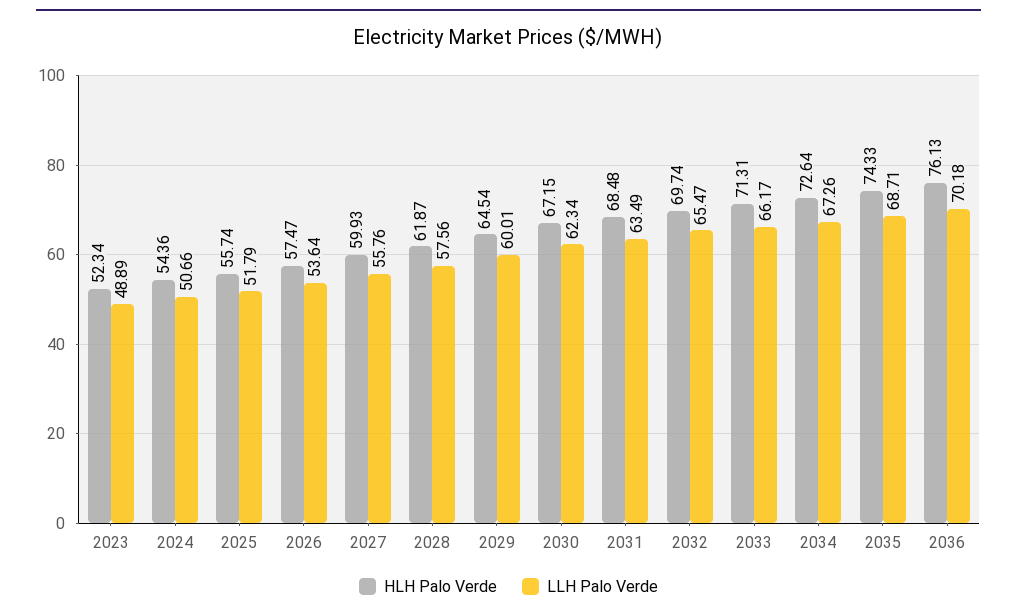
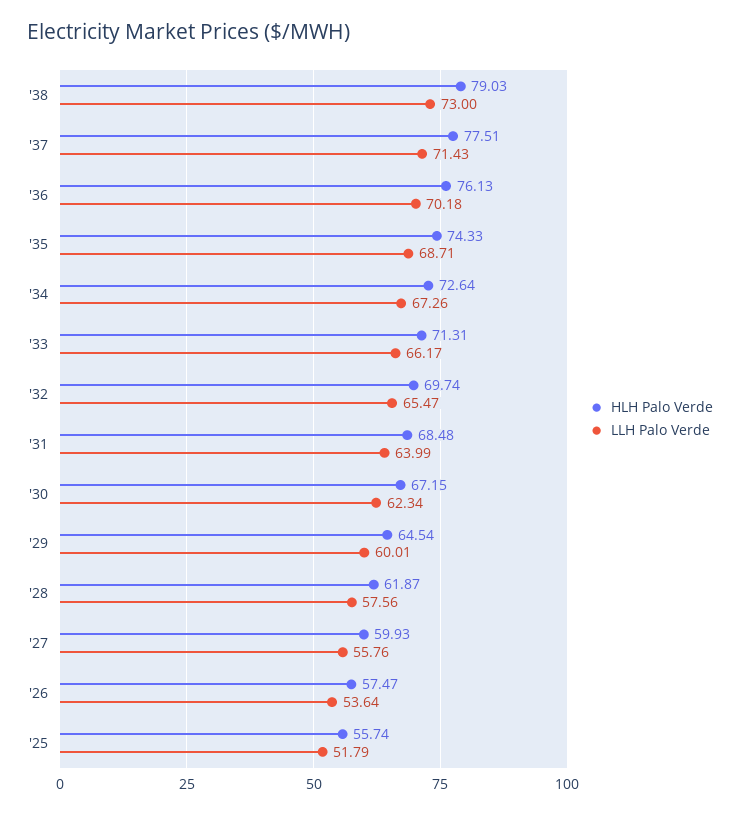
HLH Palo Verde, 2023: 52.34 -> none
LLH Palo Verde, 2023: 48.89 -> none
HLH Palo Verde, 2024: 54.36 -> none
LLH Palo Verde, 2024: 50.66 -> none
LLH Palo Verde, 2031: 63.49 -> 63.99
HLH Palo Verde, '38: none -> 79.03
LLH Palo Verde, '38: none -> 73
HLH Palo Verde, '37: none -> 77.51
LLH Palo Verde, '37: none -> 71.43

